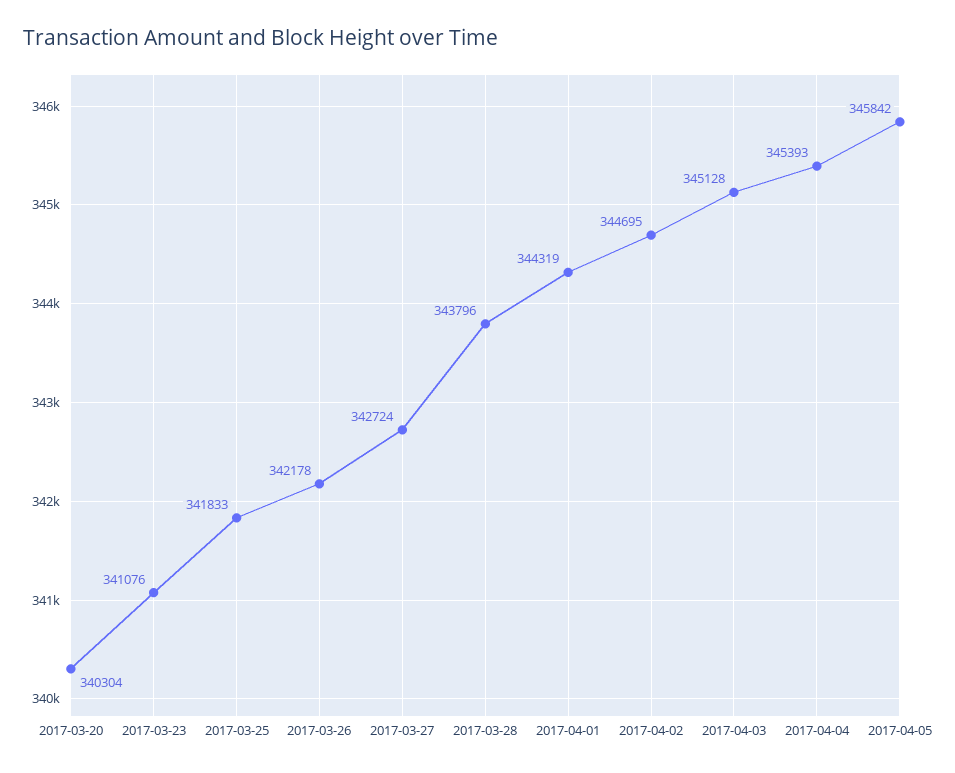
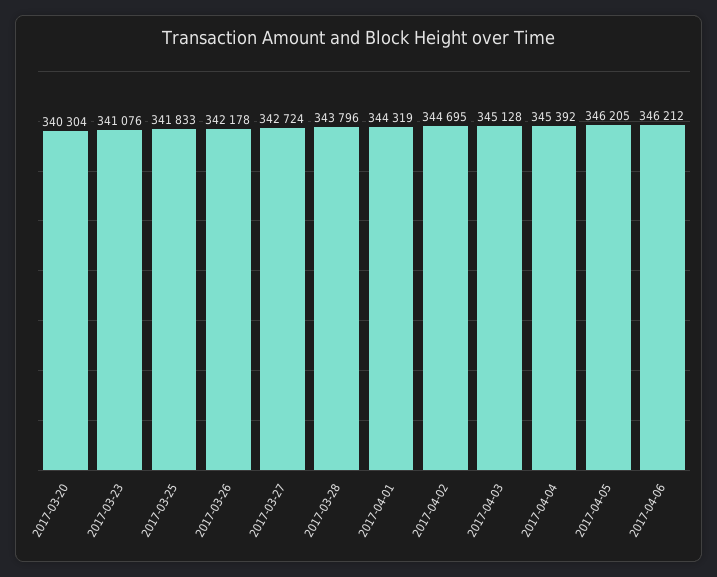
2017-04-04: 345393 -> 345392
2017-04-05: 345842 -> 346205
2017-04-06: none -> 346212

